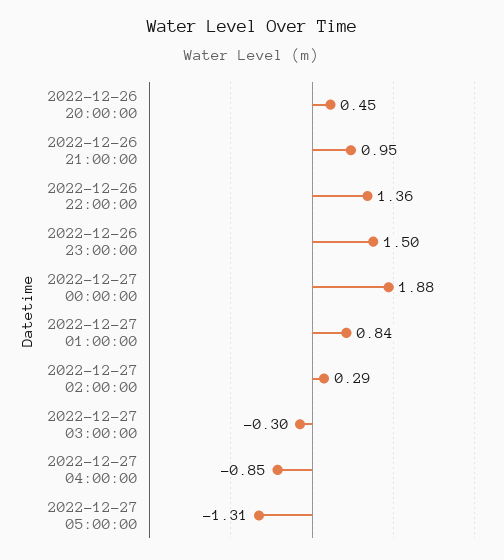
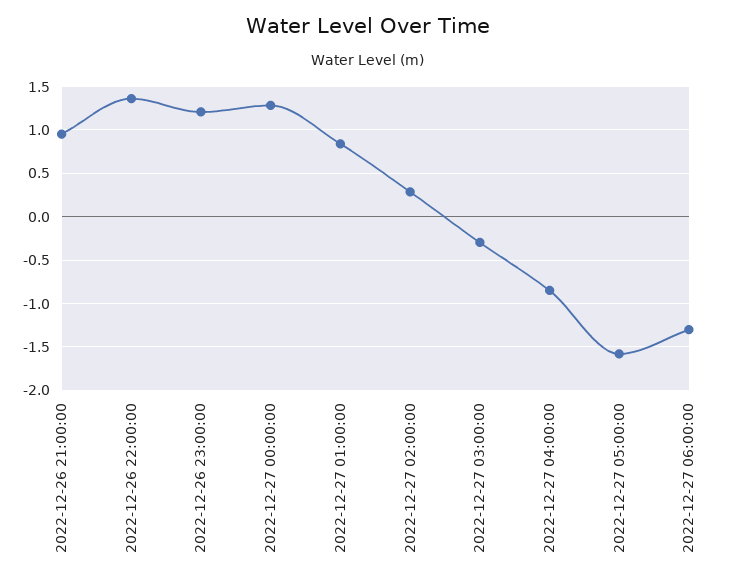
2022-12-26 20:00:00: 0.45 -> none
2022-12-26 23:00:00: 1.5 -> 1.2
2022-12-27 00:00:00: 1.88 -> 1.3
2022-12-27 05:00:00: -1.31 -> -1.6
2022-12-27 06:00:00: none -> -1.3

